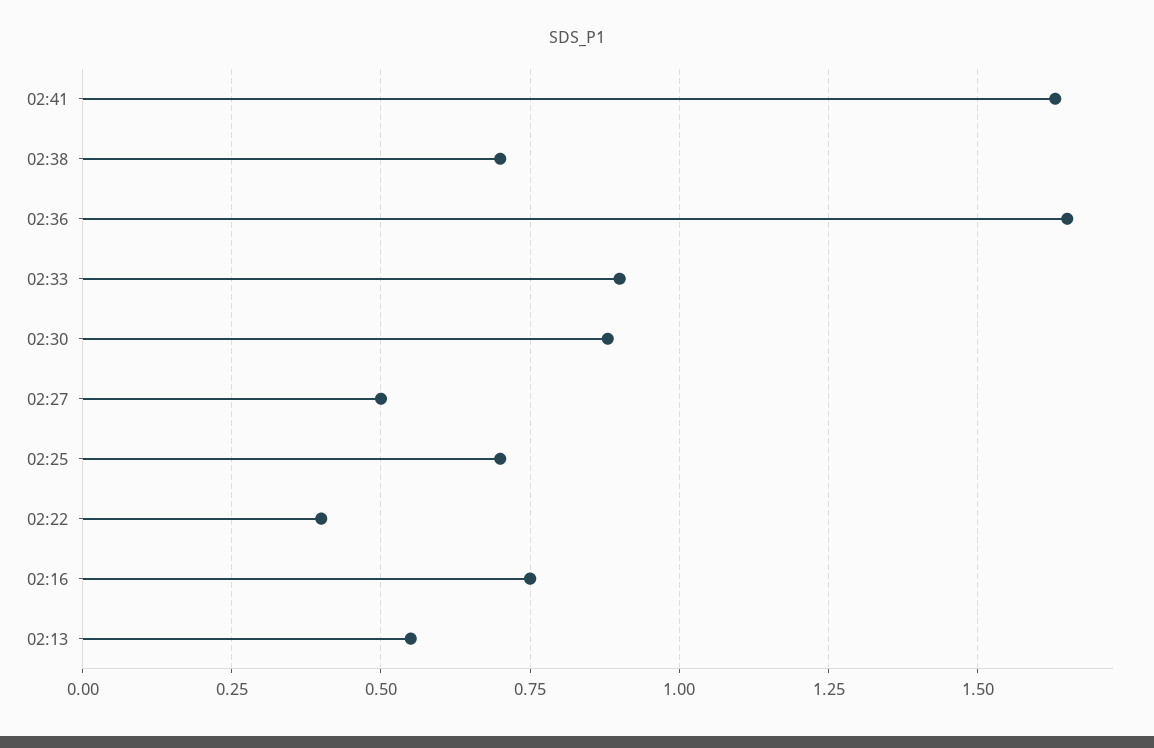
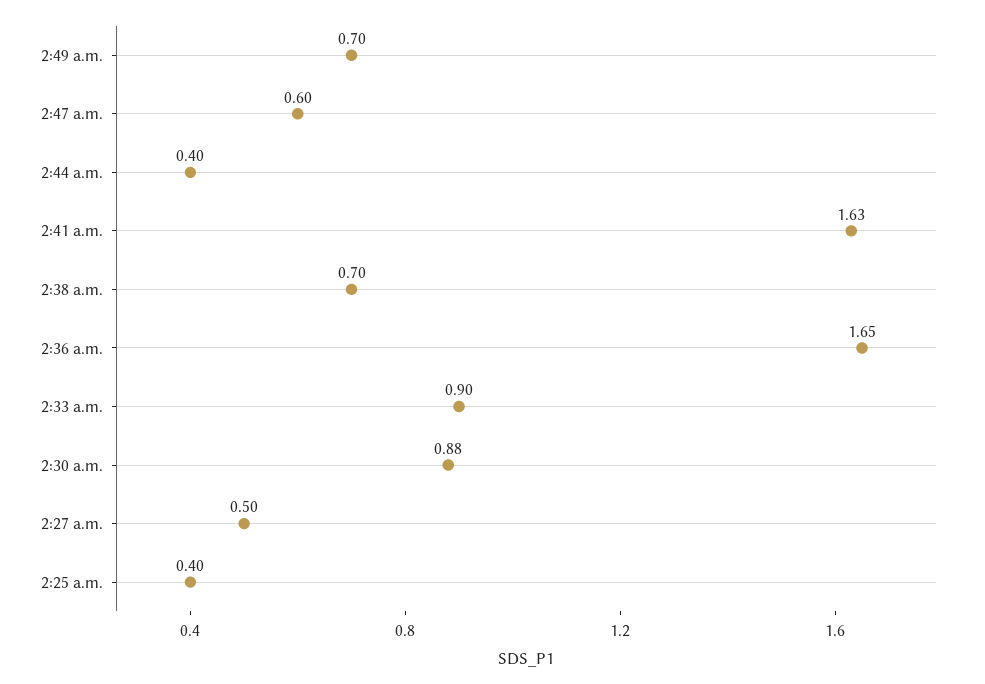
02:25: 0.7 -> 0.4
02:22: 0.4 -> none
02:16: 0.75 -> none
02:13: 0.55 -> none
2:49 a.m.: none -> 0.7
2:47 a.m.: none -> 0.6
2:44 a.m.: none -> 0.4

